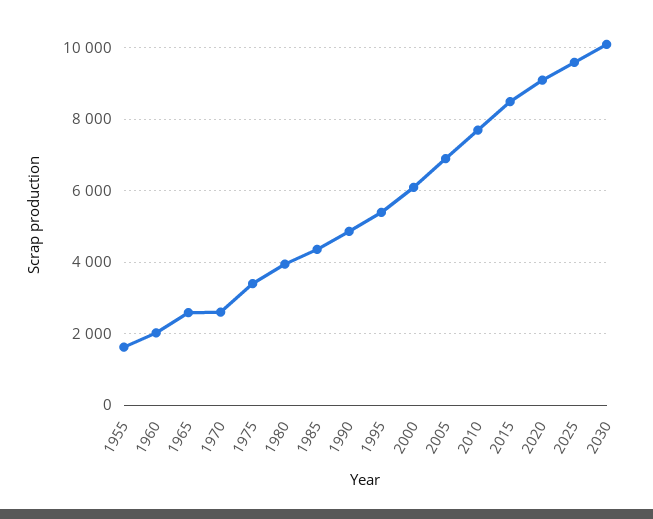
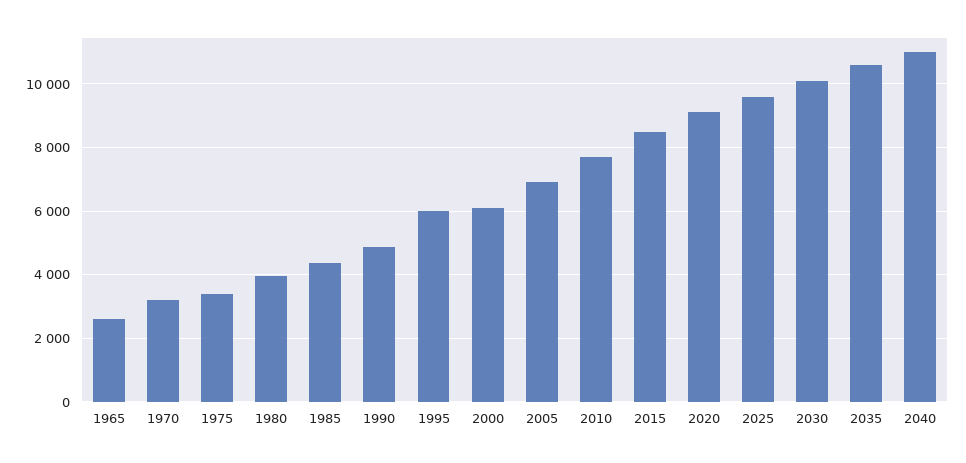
1955: 1600 -> none
1960: 2000 -> none
1970: 2600 -> 3200
1995: 5400 -> 6000
2035: none -> 10600
2040: none -> 11000

